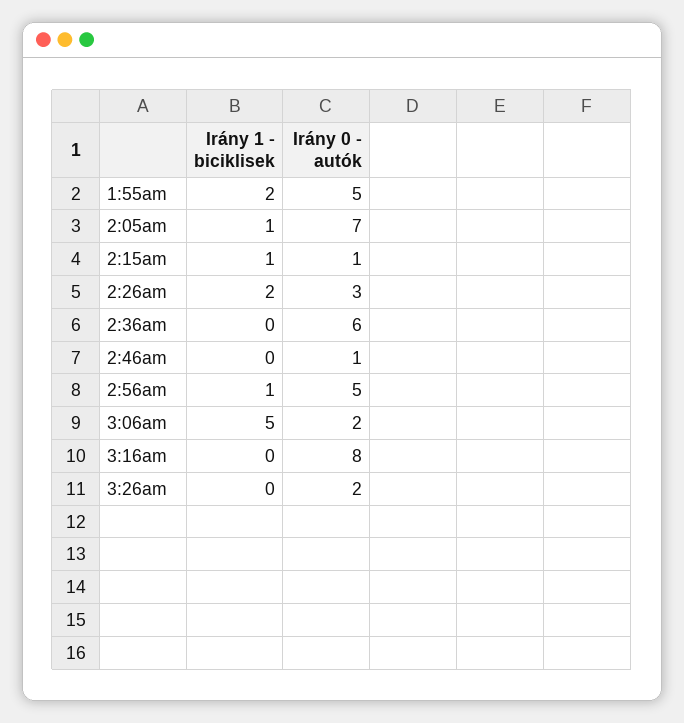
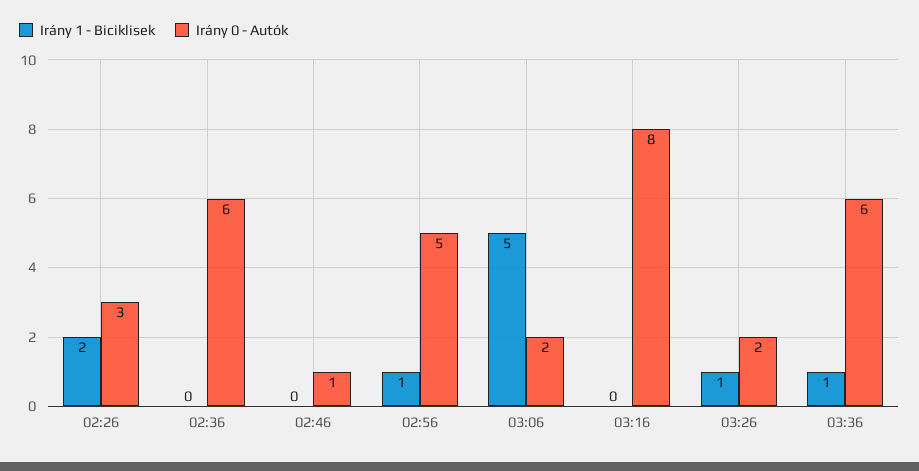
Irány 1 - biciklisek, 1:55am: 2 -> none
Irány 0 - autók, 1:55am: 5 -> none
Irány 1 - biciklisek, 2:05am: 1 -> none
Irány 0 - autók, 2:05am: 7 -> none
Irány 1 - biciklisek, 2:15am: 1 -> none
Irány 0 - autók, 2:15am: 1 -> none
Irány 1 - biciklisek, 3:26am: 0 -> 1
Irány 1 - biciklisek, 03:36: none -> 1
Irány 0 - autók, 03:36: none -> 6

